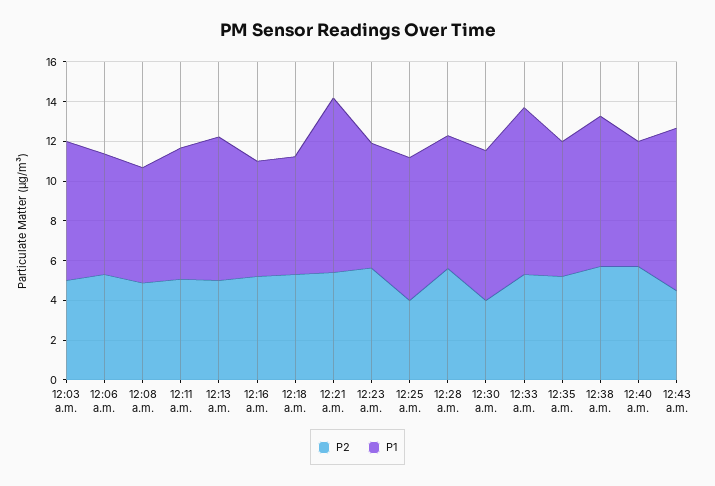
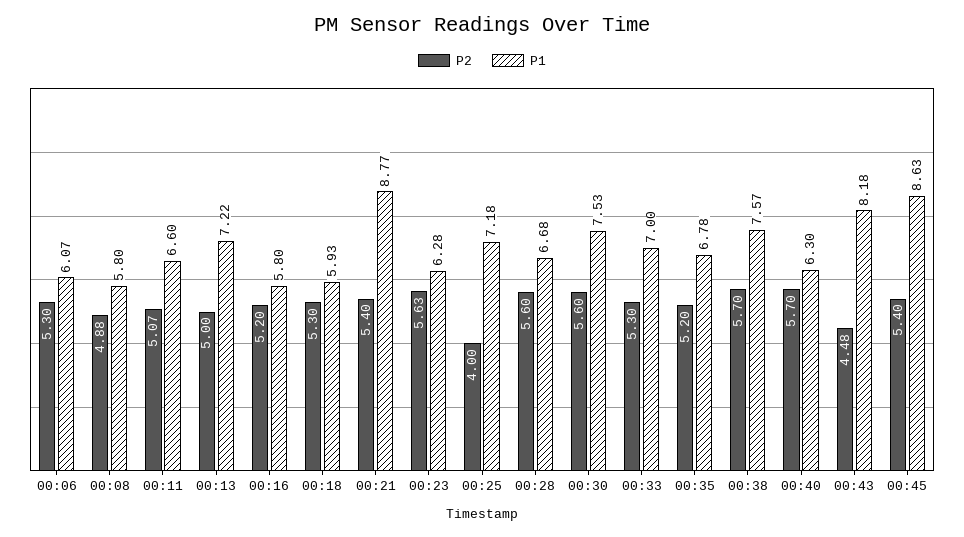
P2, 12:03 a.m.: 5 -> none
P1, 12:03 a.m.: 7 -> none
P2, 12:30 a.m.: 4 -> 5.6
P1, 12:33 a.m.: 8.5 -> 7
P2, 00:45: none -> 5.4
P1, 00:45: none -> 8.63

